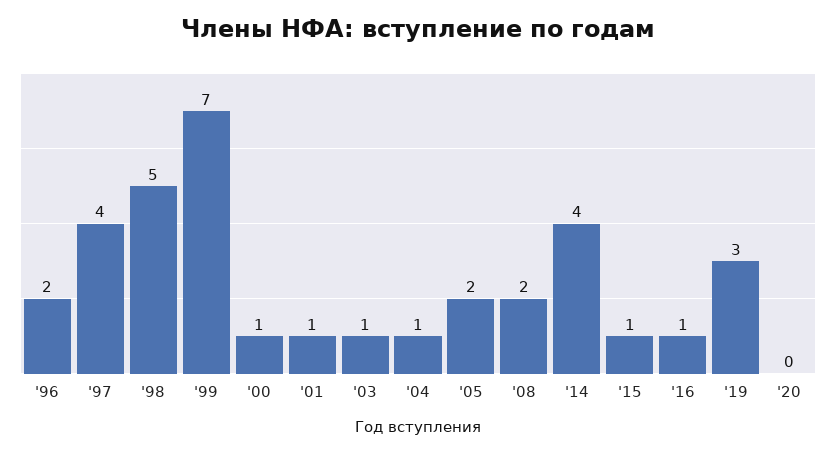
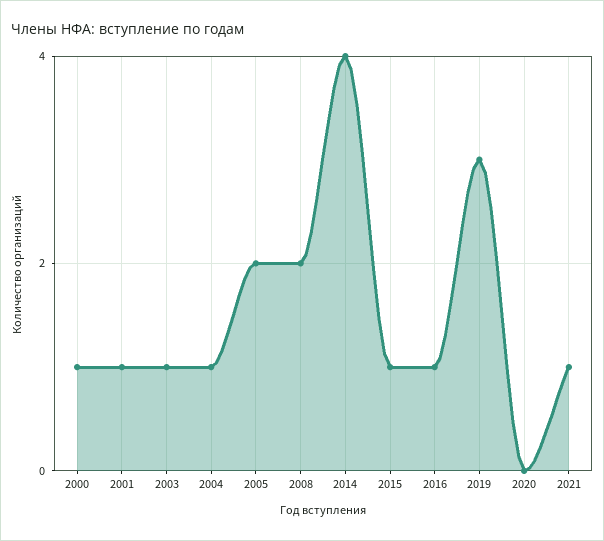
'96: 2 -> none
'97: 4 -> none
'98: 5 -> none
'99: 7 -> none
2021: none -> 1

